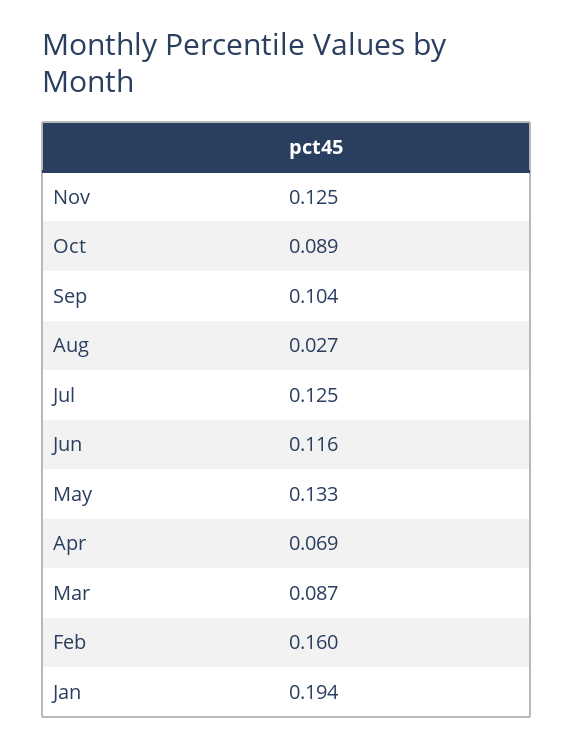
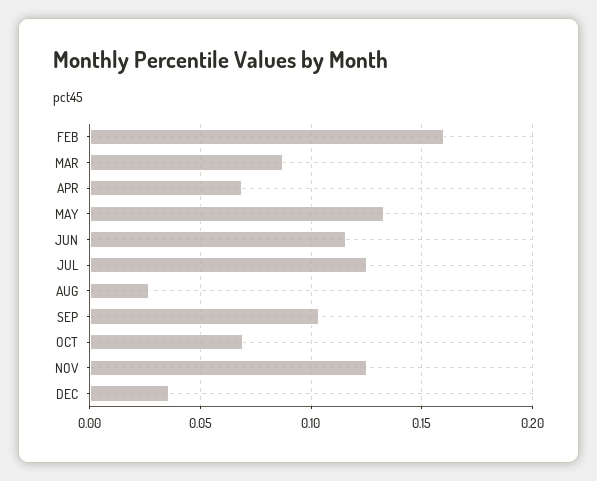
Oct: 0.089 -> 0.07
Jan: 0.194 -> none
DEC: none -> 0.035

